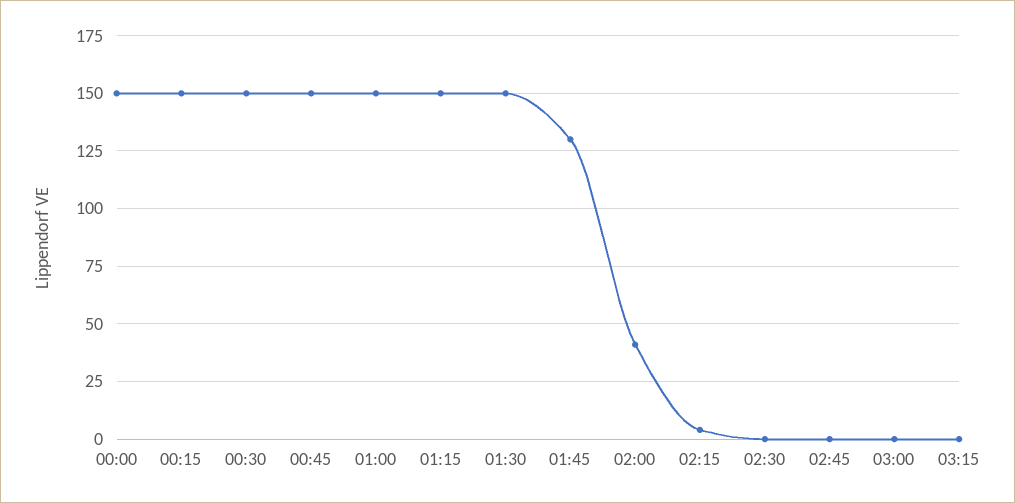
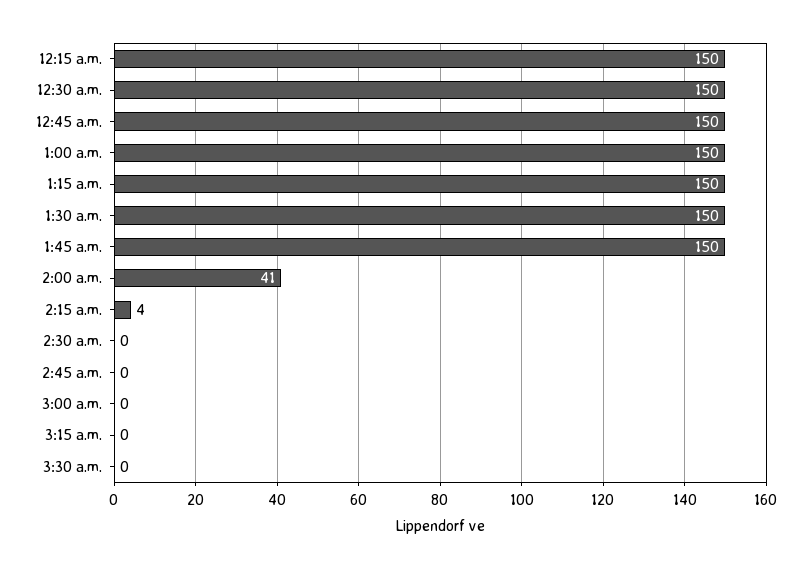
00:00: 150 -> none
01:45: 130 -> 150
3:30 a.m.: none -> 0

